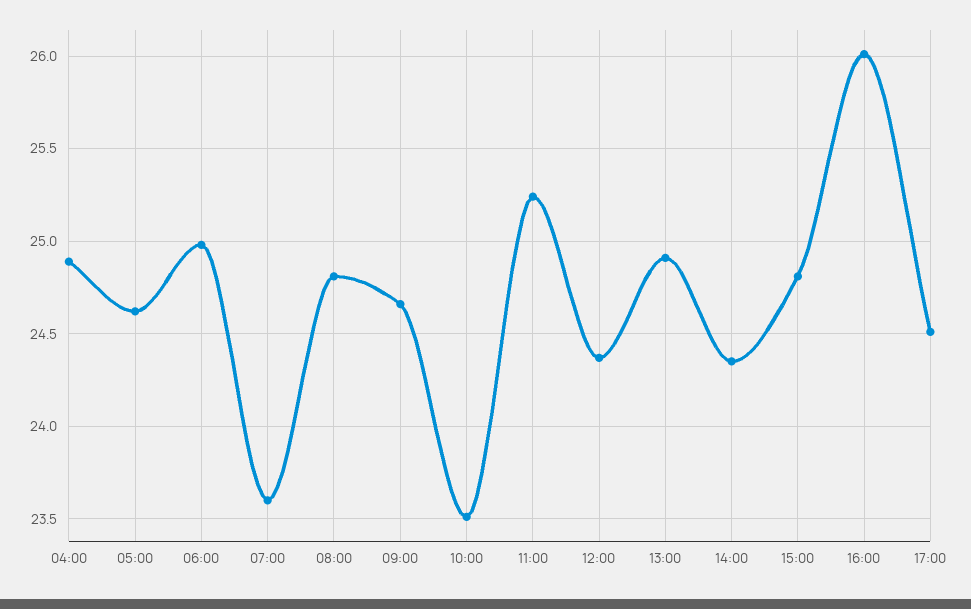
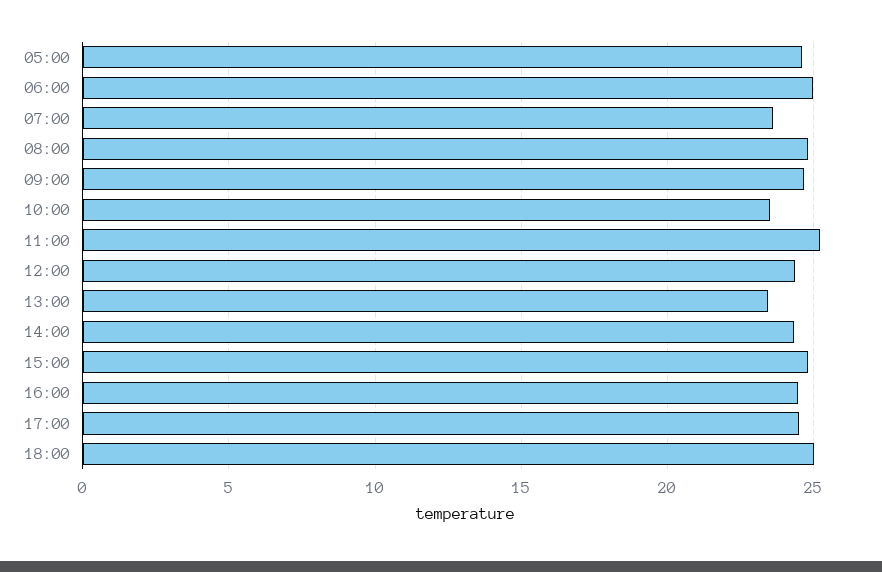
04:00: 24.9 -> none
13:00: 24.9 -> 23.5
16:00: 26 -> 24.5
18:00: none -> 25

